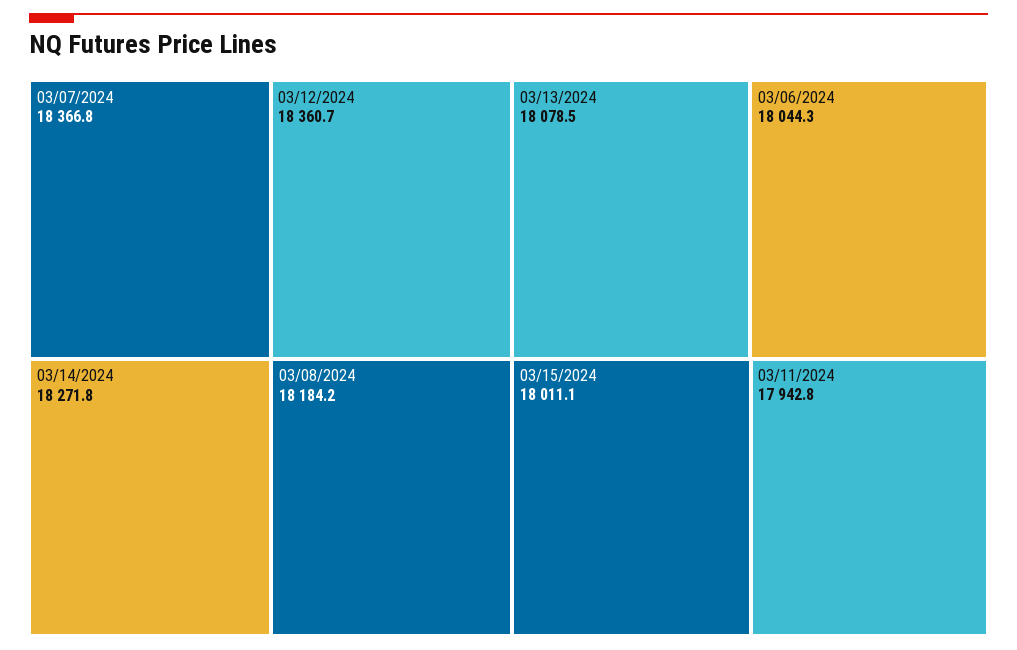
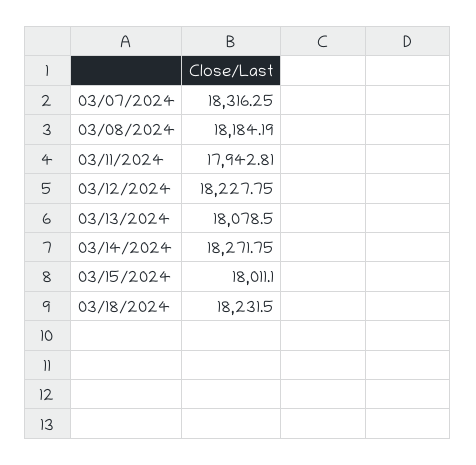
03/07/2024: 18366.8 -> 18316.25
03/12/2024: 18360.7 -> 18227.75
03/06/2024: 18044.3 -> none
03/18/2024: none -> 18231.5

